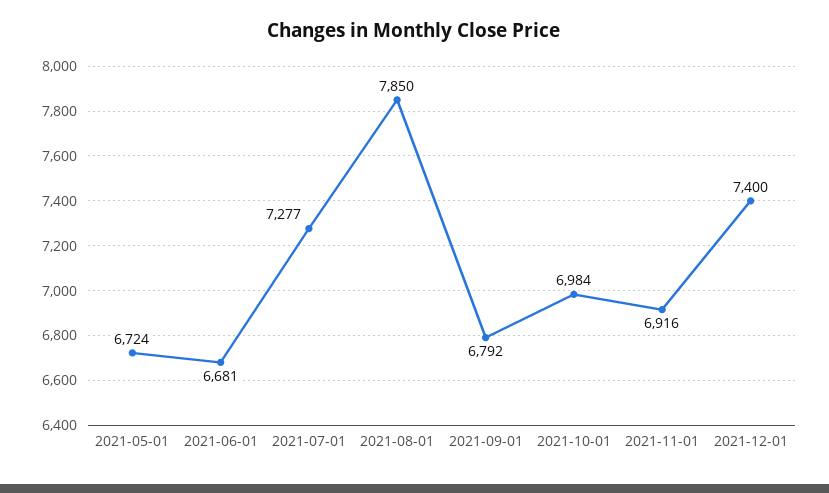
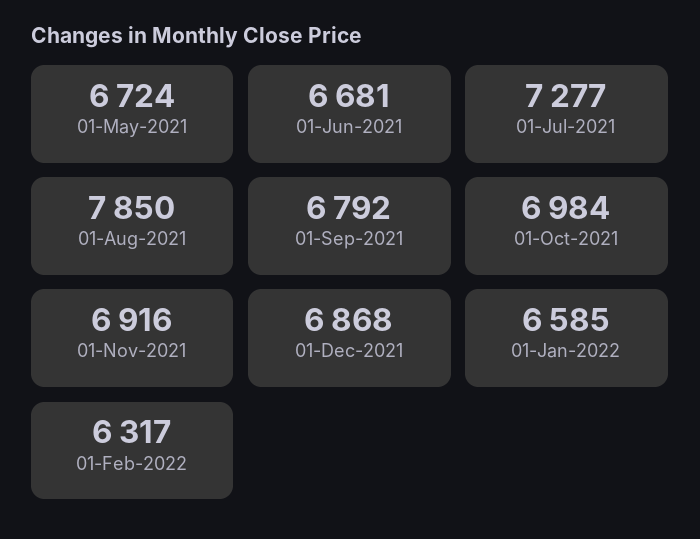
2021-12-01: 7400 -> 6868
01-Jan-2022: none -> 6585
01-Feb-2022: none -> 6317

